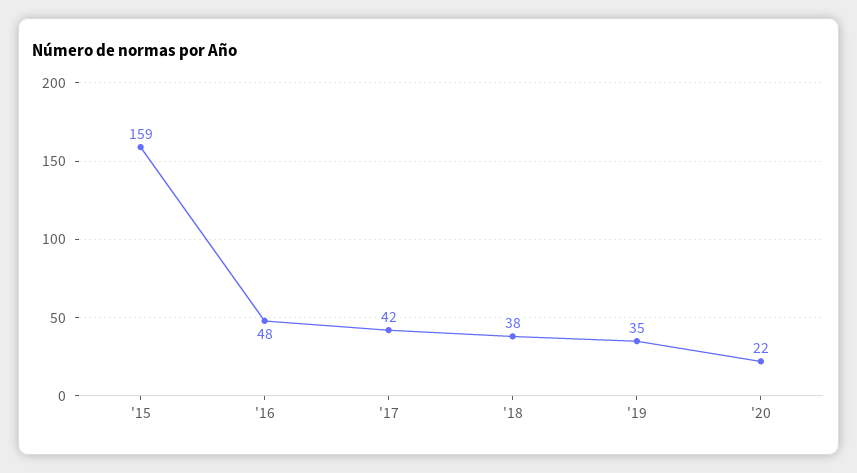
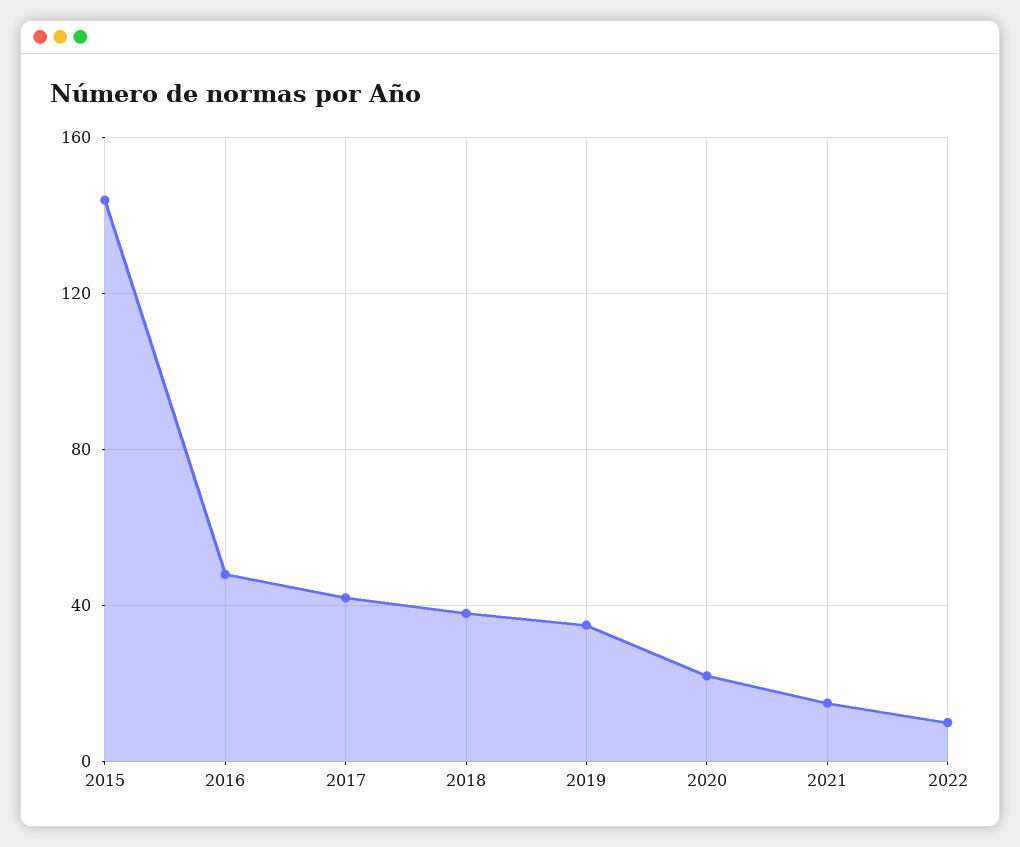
'15: 159 -> 145
2021: none -> 15
2022: none -> 10

